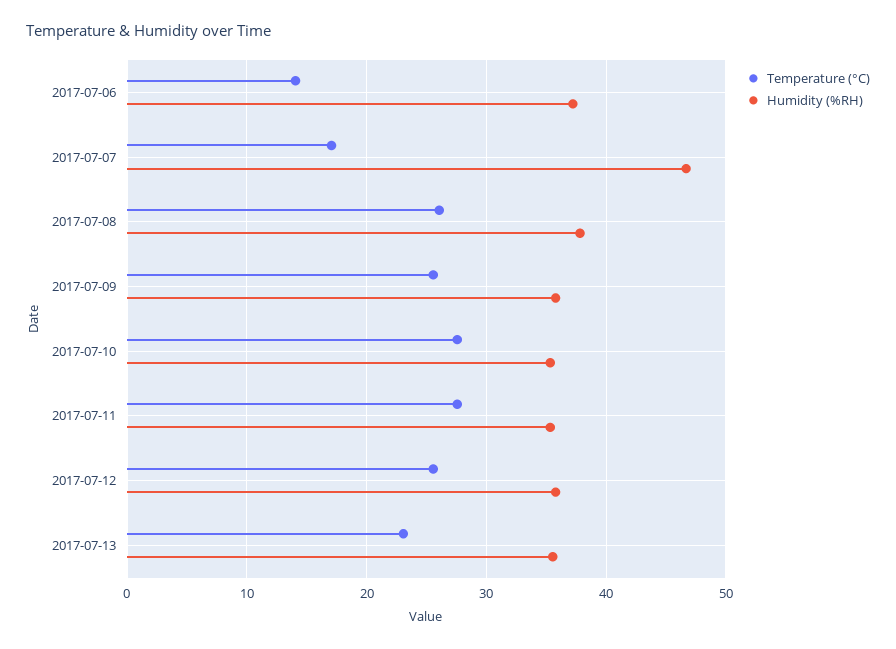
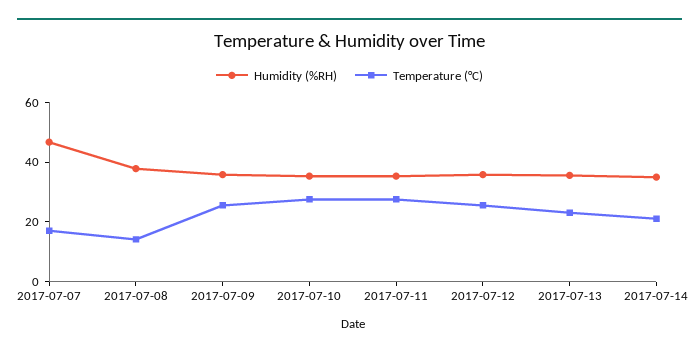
Temperature (°C), 2017-07-06: 14 -> none
Humidity (%RH), 2017-07-06: 37 -> none
Temperature (°C), 2017-07-08: 26 -> 15
Humidity (%RH), 2017-07-14: none -> 35
Temperature (°C), 2017-07-14: none -> 20

